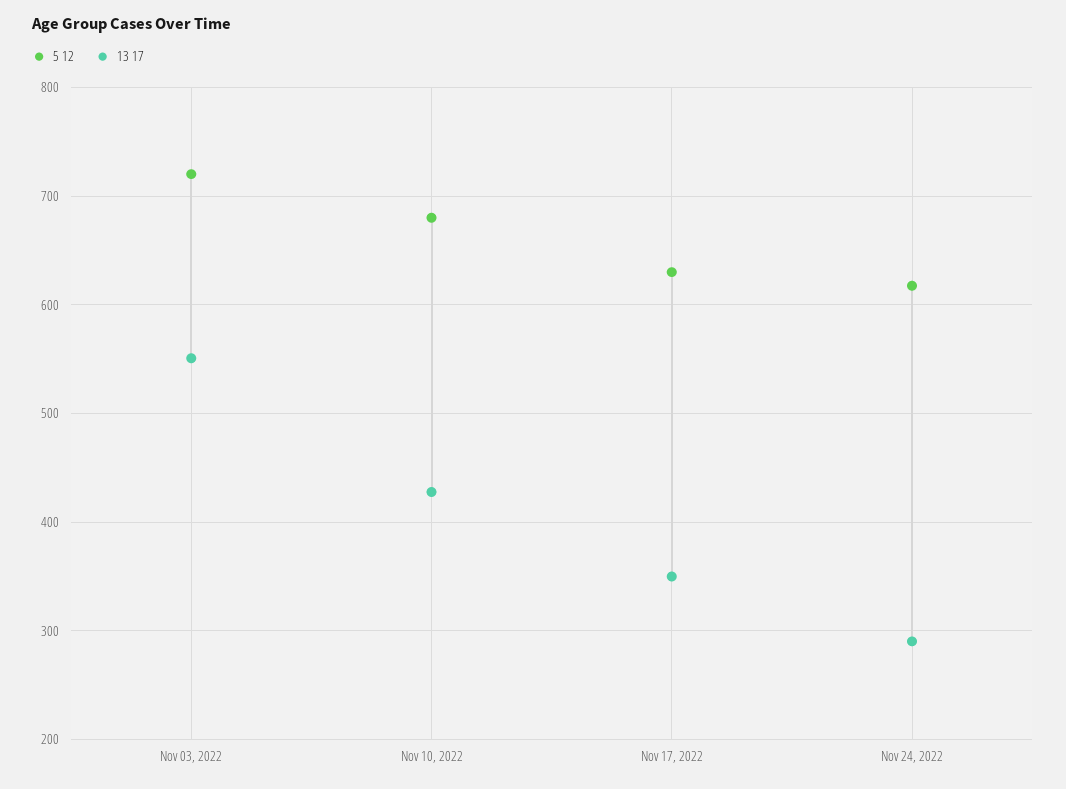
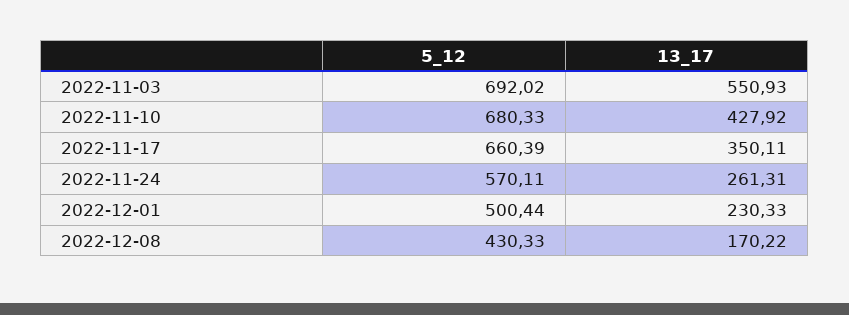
5 12, Nov 03, 2022: 720 -> 692.02
5 12, Nov 17, 2022: 630 -> 660.39
5 12, Nov 24, 2022: 620 -> 570.11
13 17, Nov 24, 2022: 290 -> 261.31
5 12, 2022-12-01: none -> 500.44
13 17, 2022-12-01: none -> 230.33
5 12, 2022-12-08: none -> 430.33
13 17, 2022-12-08: none -> 170.22

